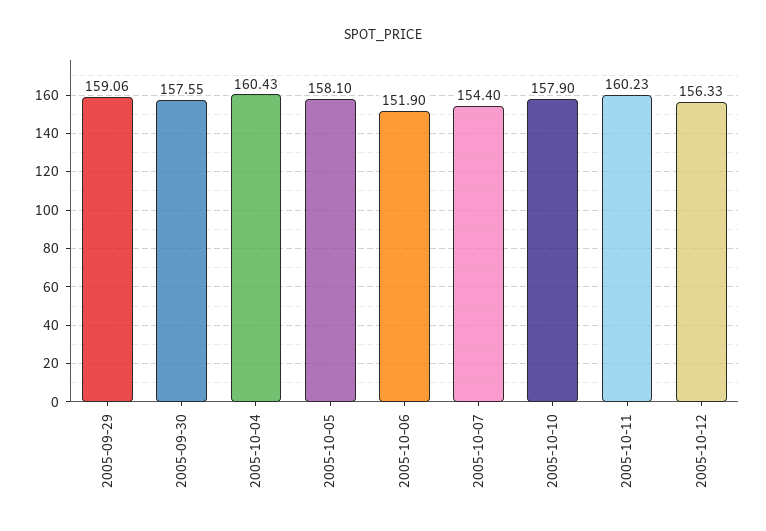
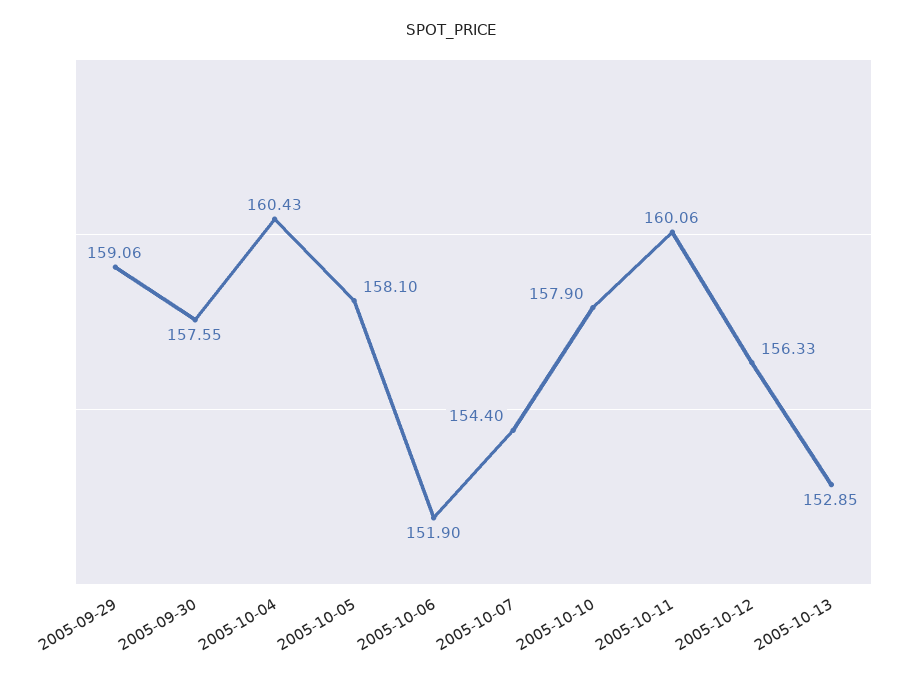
2005-10-11: 160.23 -> 160.06
2005-10-13: none -> 152.85

